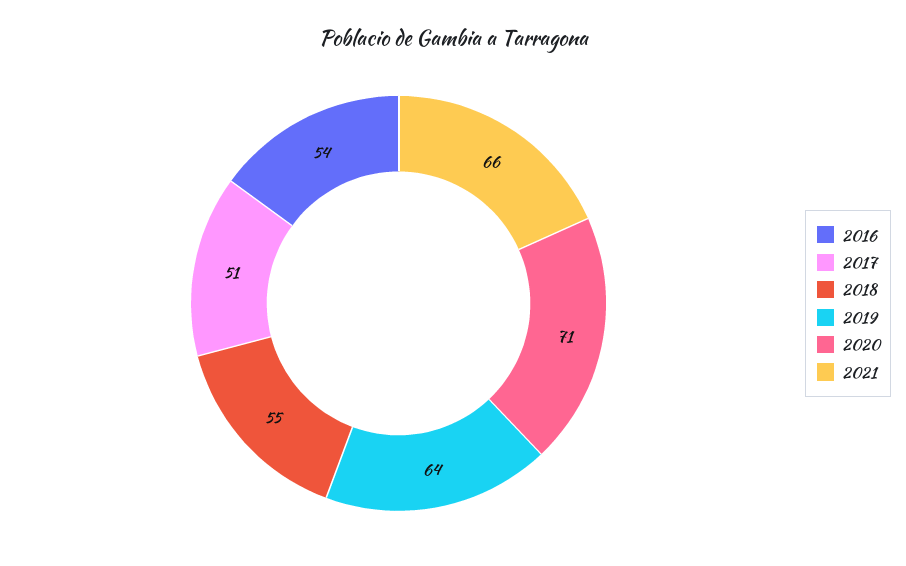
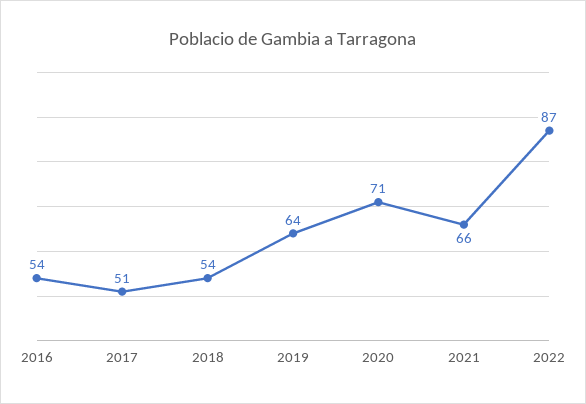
2018: 55 -> 54
2022: none -> 87

